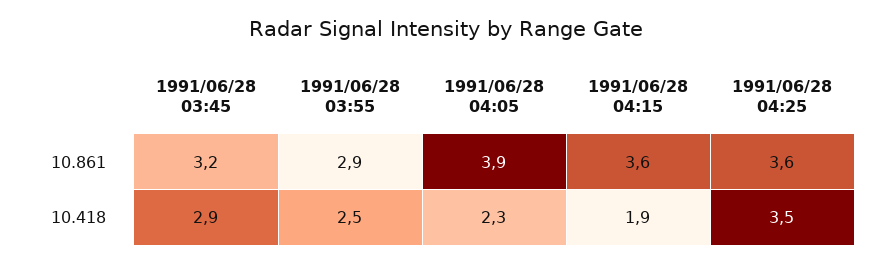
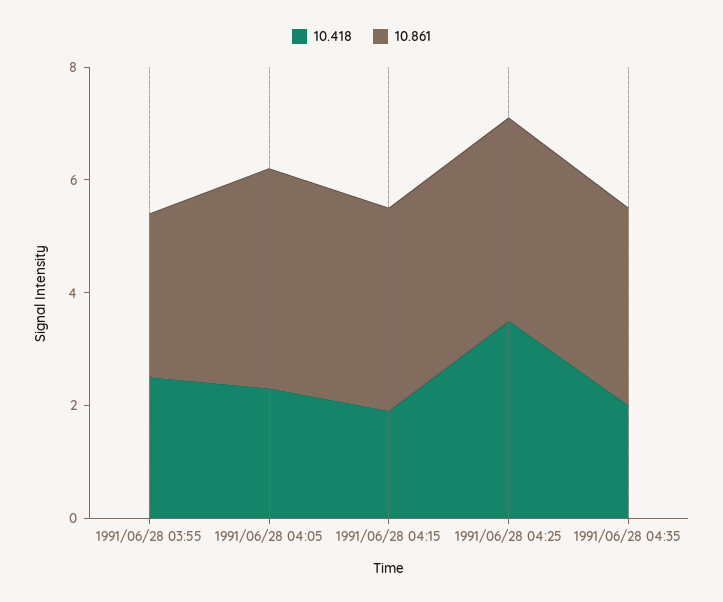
10.861, 1991/06/28 03:45: 3.2 -> none
10.418, 1991/06/28 03:45: 2.9 -> none
10.418, 1991/06/28 04:35: none -> 2
10.861, 1991/06/28 04:35: none -> 3.5

